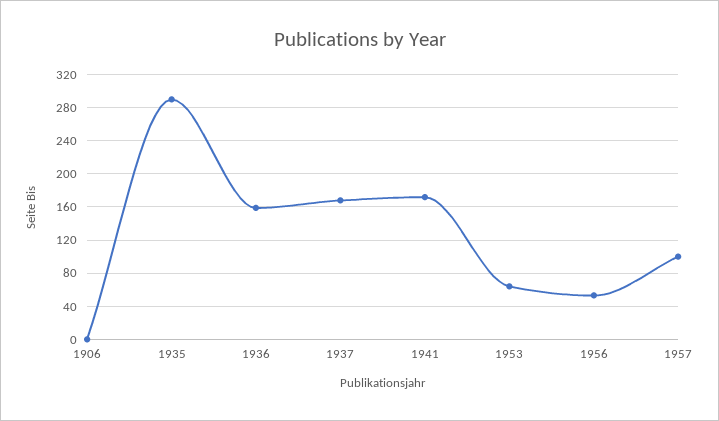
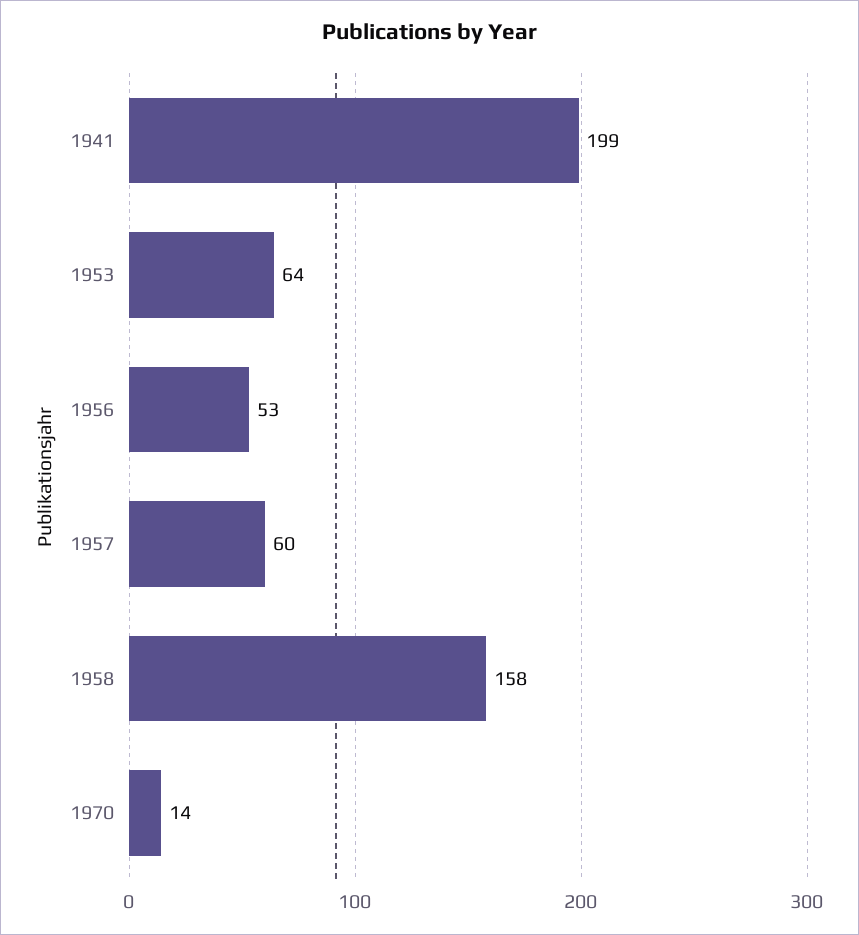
1906: 0 -> none
1935: 290 -> none
1936: 160 -> none
1937: 170 -> none
1941: 170 -> 199
1957: 100 -> 60
1958: none -> 158
1970: none -> 14

